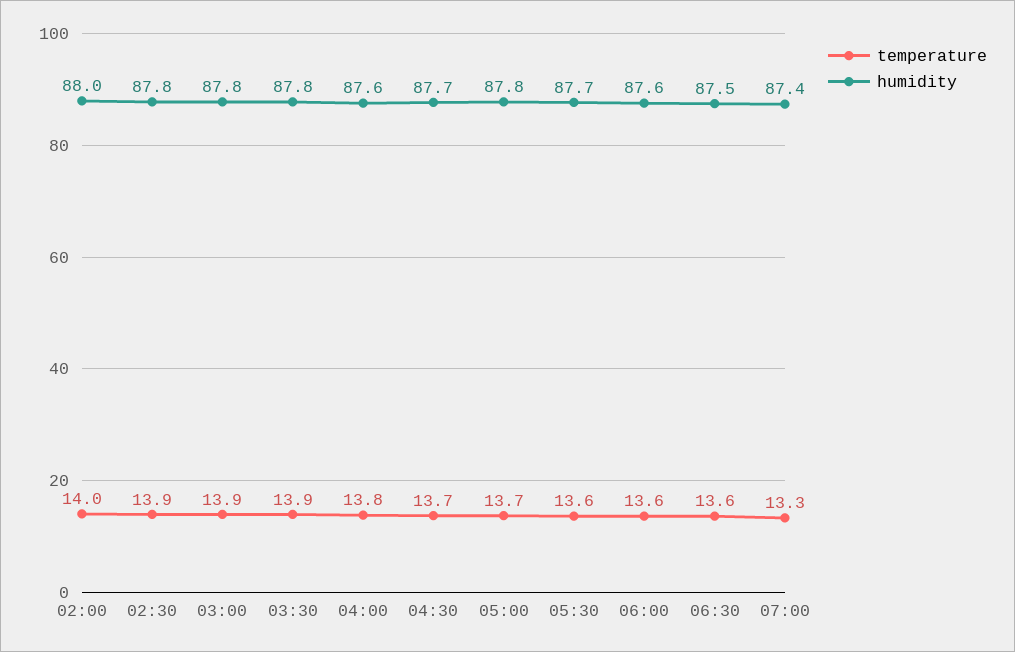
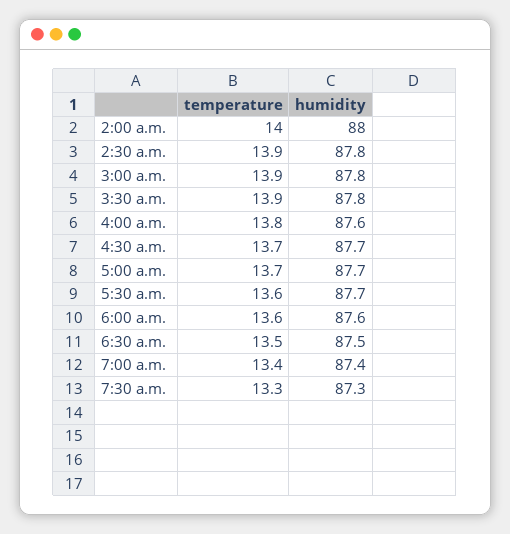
humidity, 05:00: 87.8 -> 87.7
temperature, 06:30: 13.6 -> 13.5
temperature, 07:00: 13.3 -> 13.4
temperature, 7:30 a.m.: none -> 13.3
humidity, 7:30 a.m.: none -> 87.3

